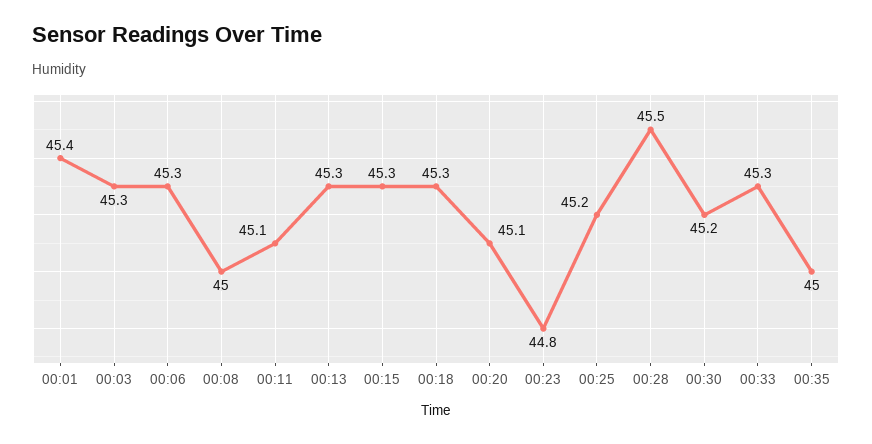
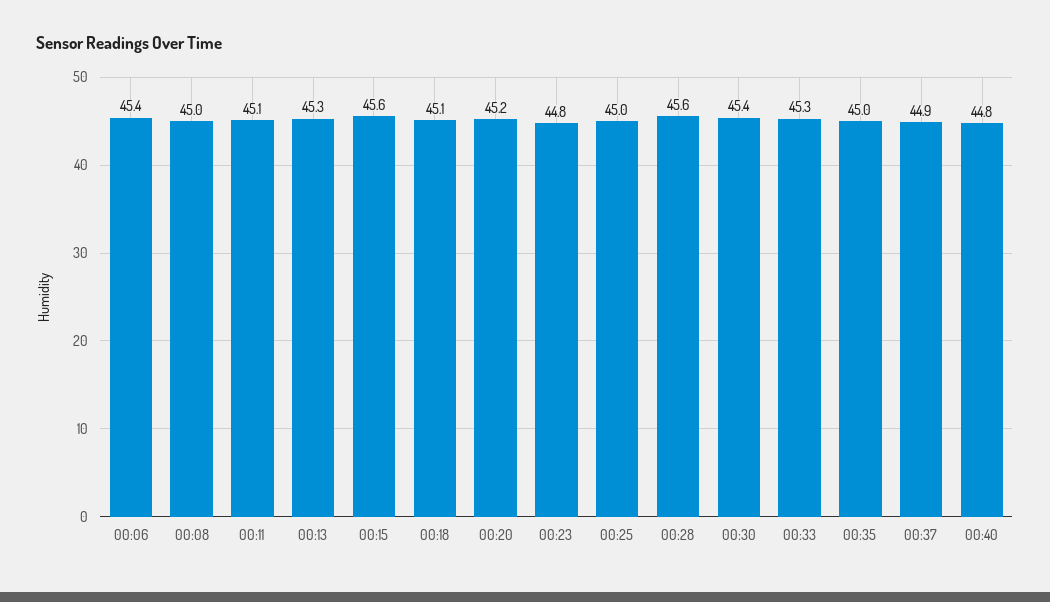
00:01: 45.4 -> none
00:03: 45.3 -> none
00:06: 45.3 -> 45.4
00:15: 45.3 -> 45.6
00:18: 45.3 -> 45.1
00:20: 45.1 -> 45.2
00:25: 45.2 -> 45
00:28: 45.5 -> 45.6
00:30: 45.2 -> 45.4
00:37: none -> 44.9
00:40: none -> 44.8

